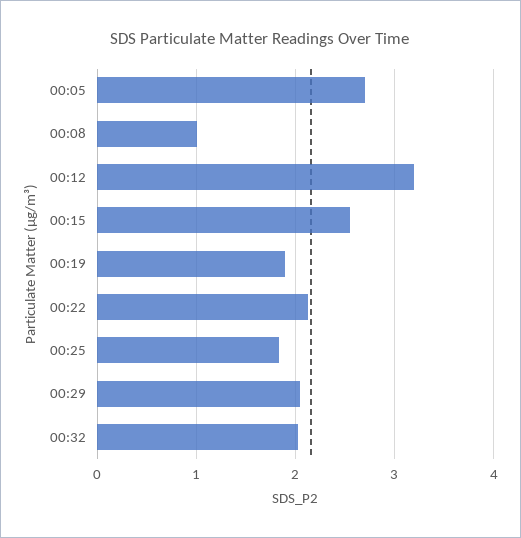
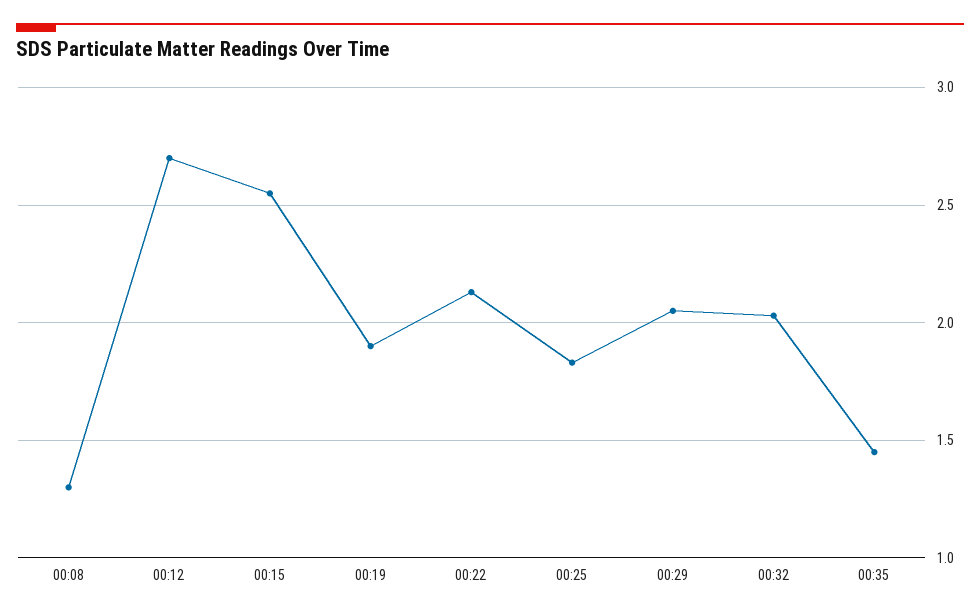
00:05: 2.7 -> none
00:08: 1 -> 1.3
00:12: 3.2 -> 2.7
00:35: none -> 1.45

